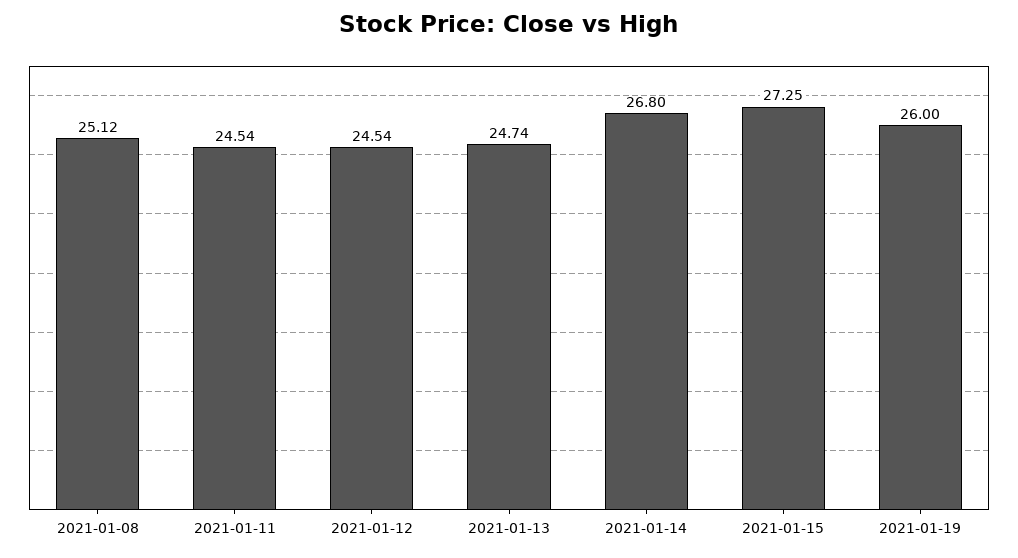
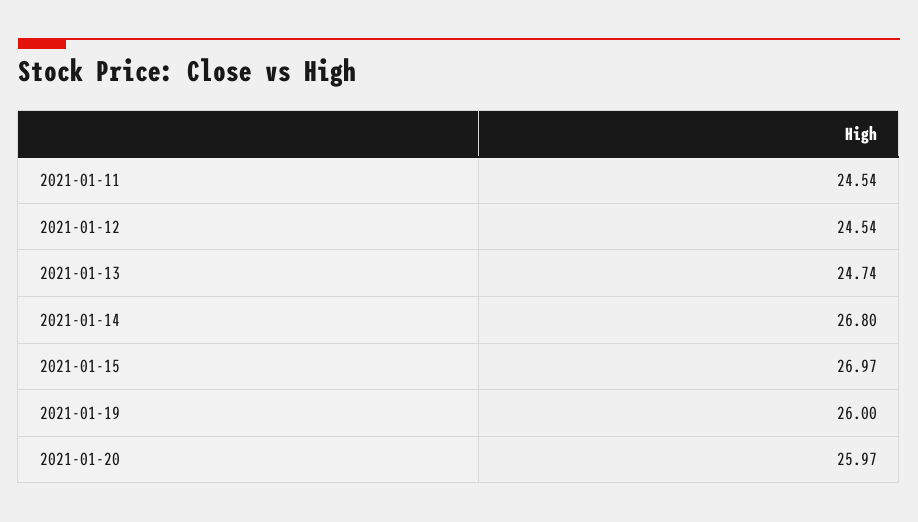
2021-01-08: 25.12 -> none
2021-01-15: 27.25 -> 26.97
2021-01-20: none -> 25.97

